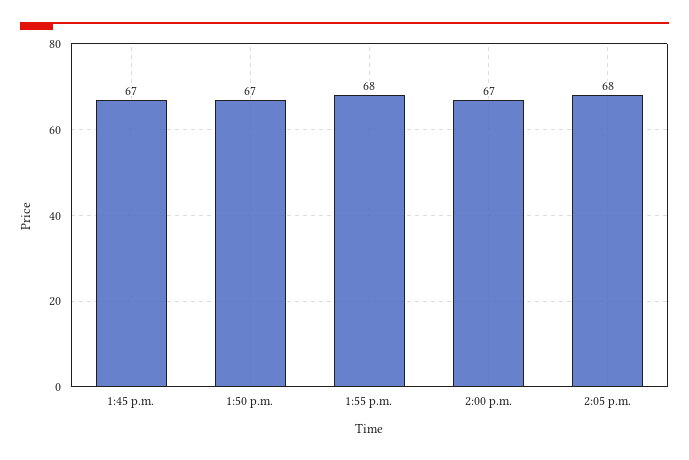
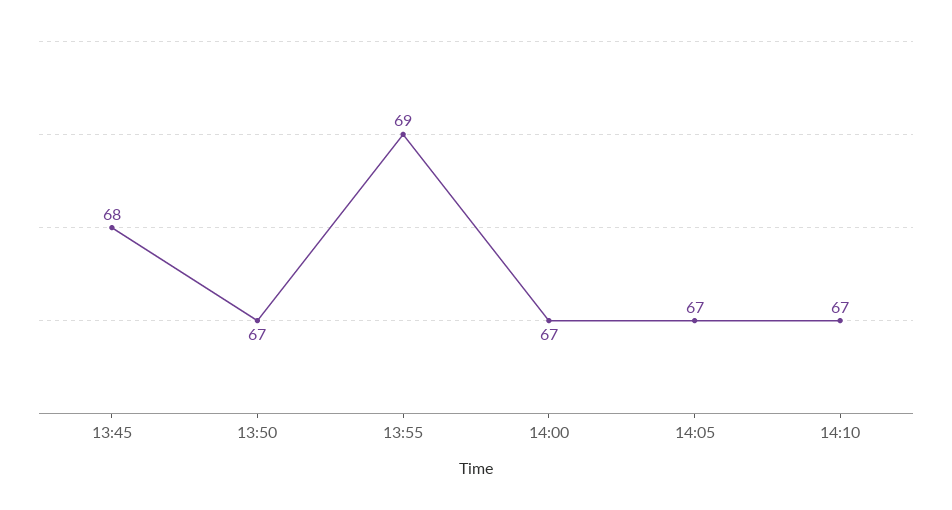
1:45 p.m.: 67 -> 68
1:55 p.m.: 68 -> 69
2:05 p.m.: 68 -> 67
14:10: none -> 67

